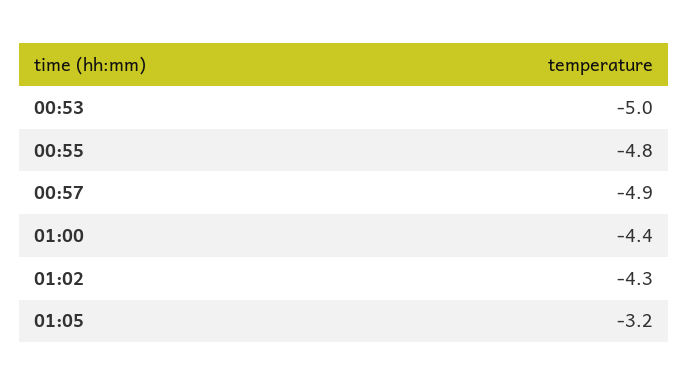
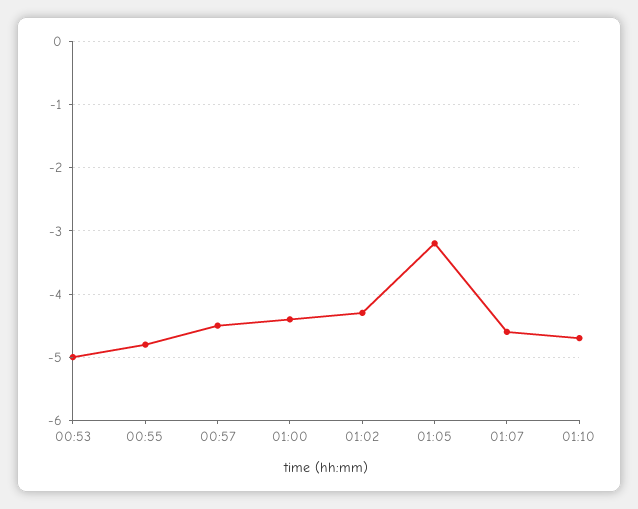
00:57: -4.9 -> -4.5
01:07: none -> -4.6
01:10: none -> -4.7

